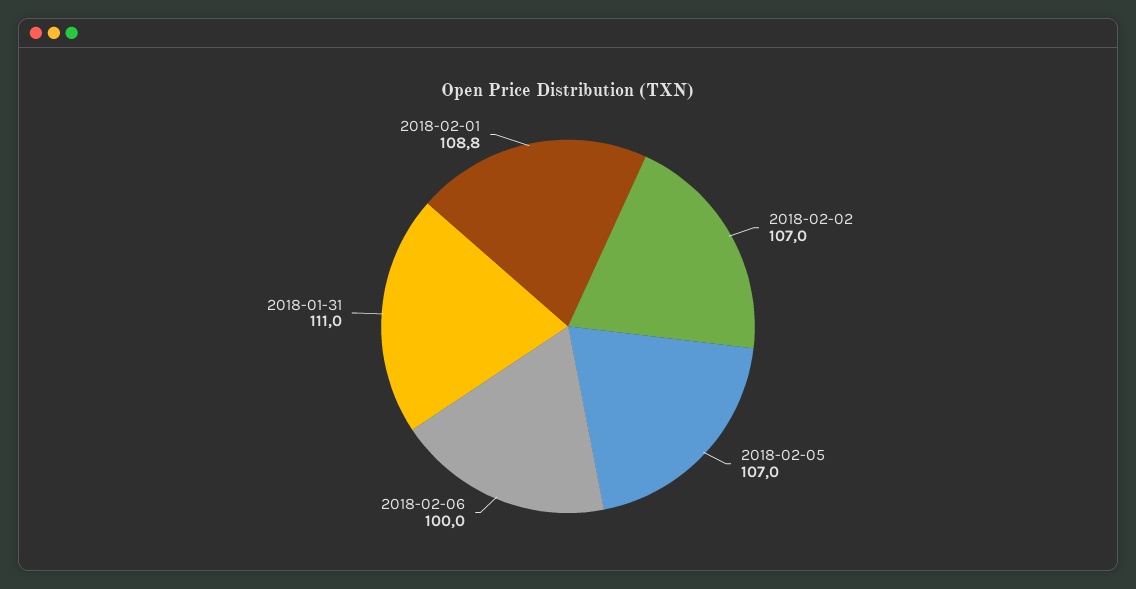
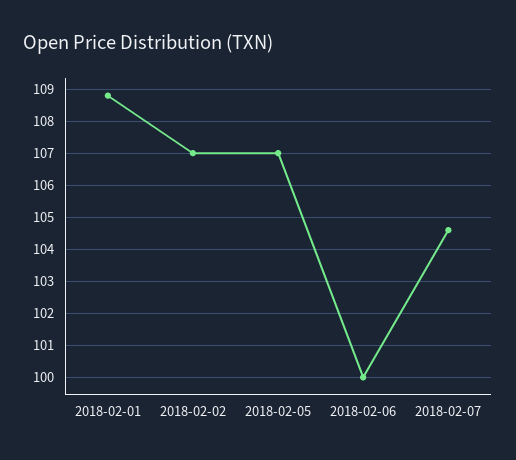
2018-01-31: 111 -> none
2018-02-07: none -> 104.5

